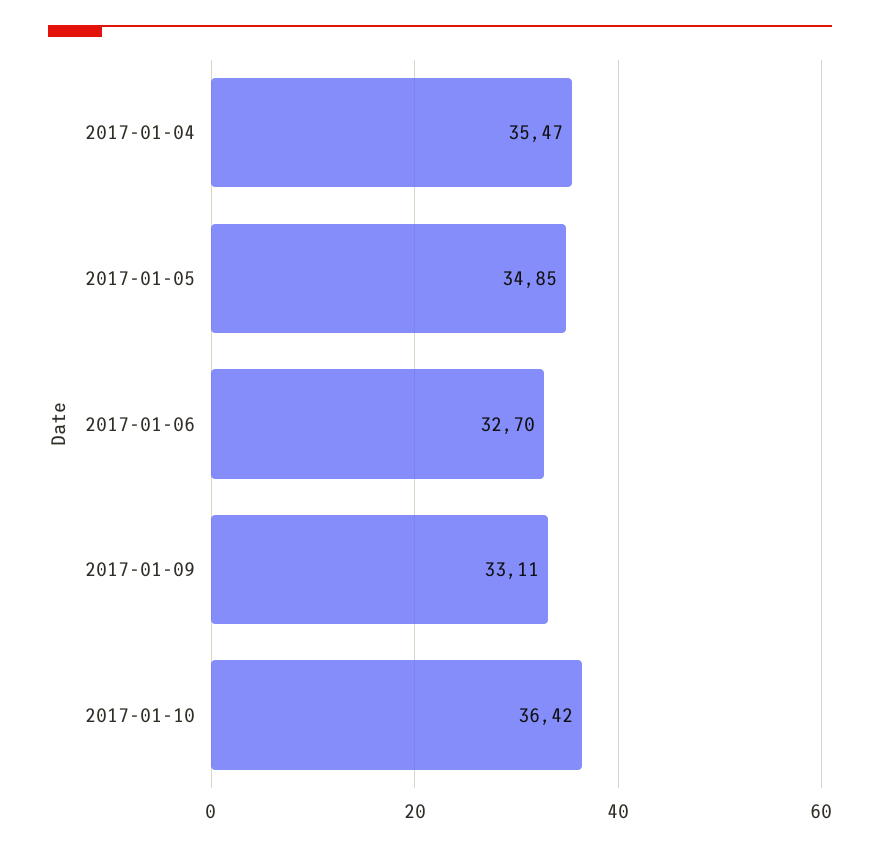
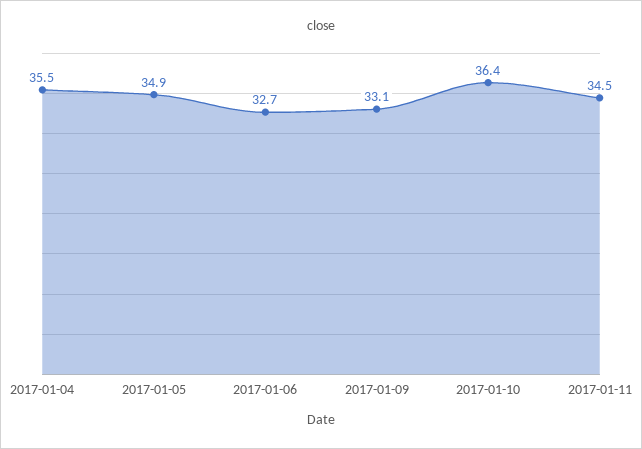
2017-01-11: none -> 34.5

